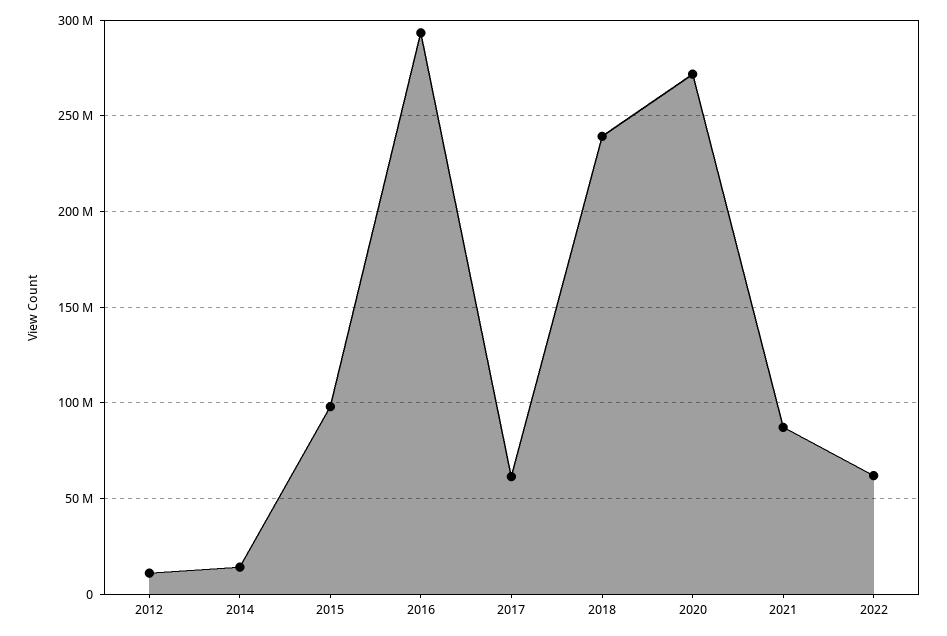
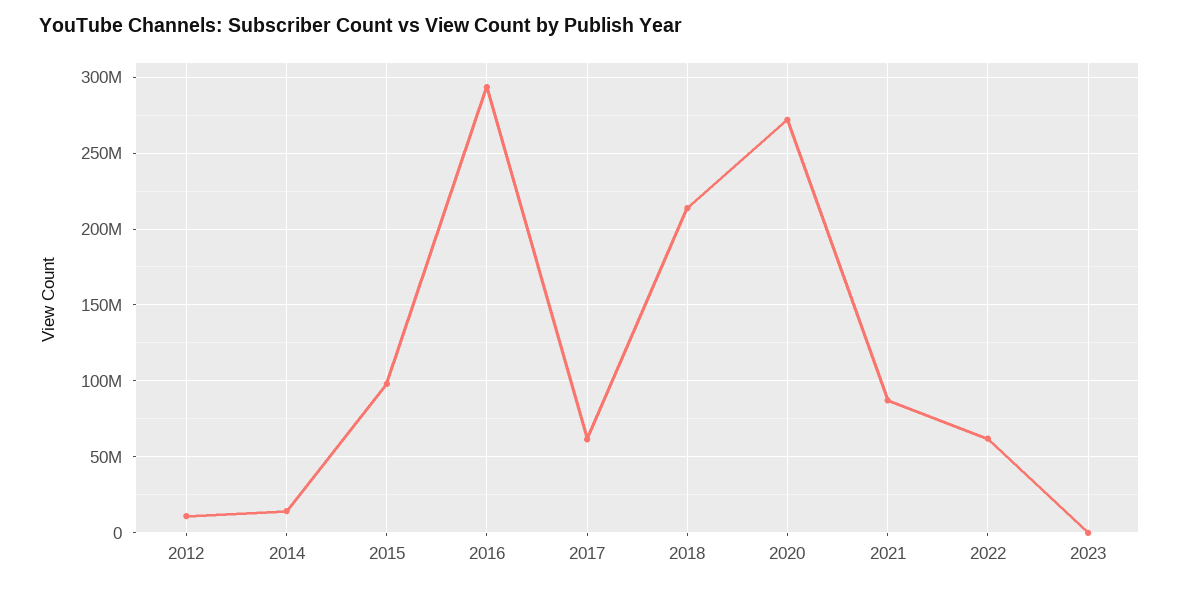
2018: 240000000 -> 215000000
2023: none -> 0

